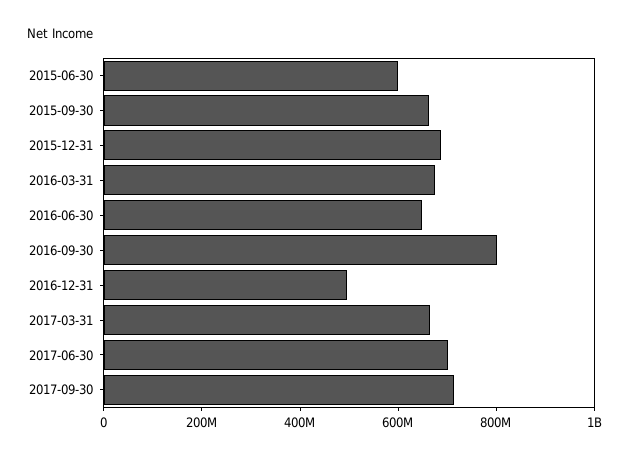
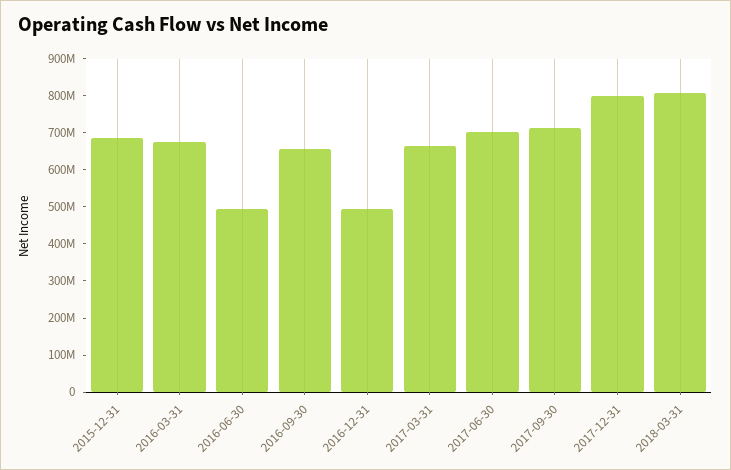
2015-06-30: 600000000 -> none
2015-09-30: 650000000 -> none
2016-06-30: 650000000 -> 500000000
2016-09-30: 800000000 -> 650000000
2017-12-31: none -> 800000000
2018-03-31: none -> 800000000

